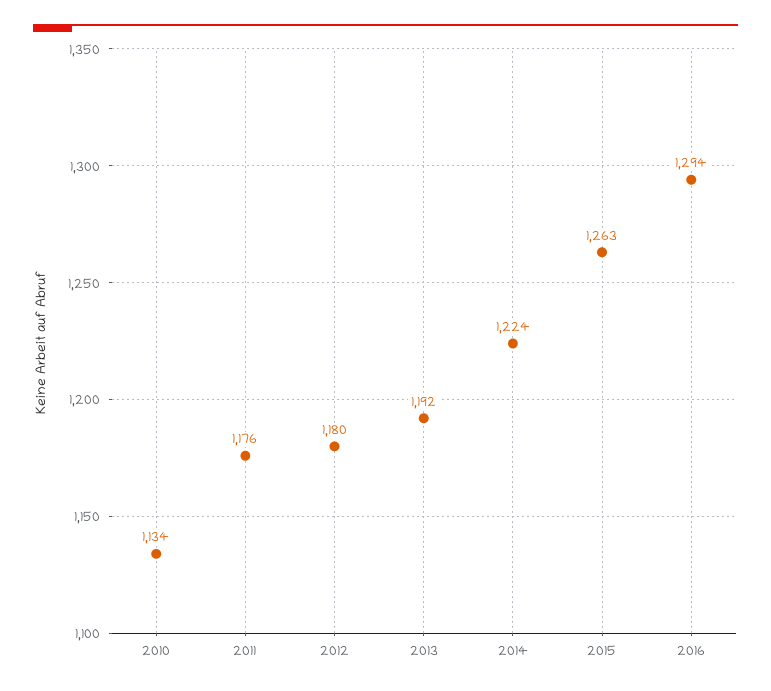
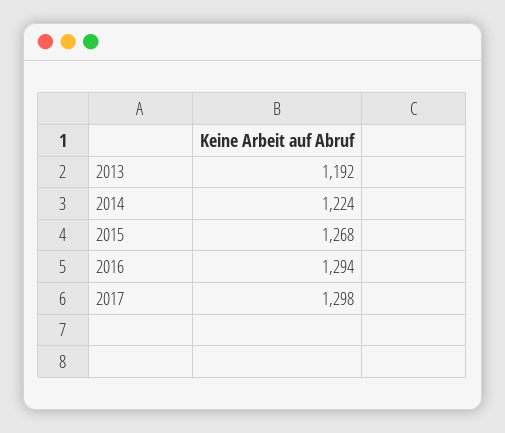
2010: 1134 -> none
2011: 1176 -> none
2012: 1180 -> none
2015: 1263 -> 1268
2017: none -> 1298

